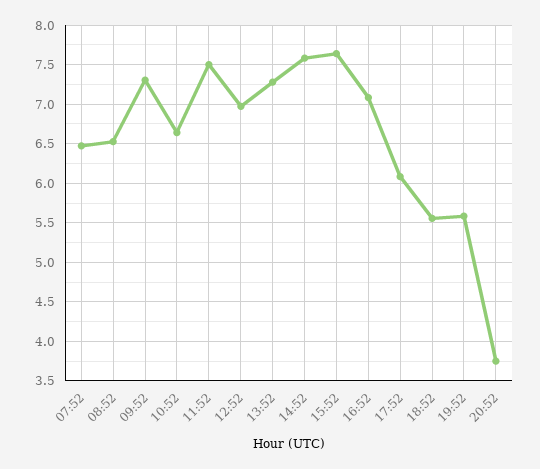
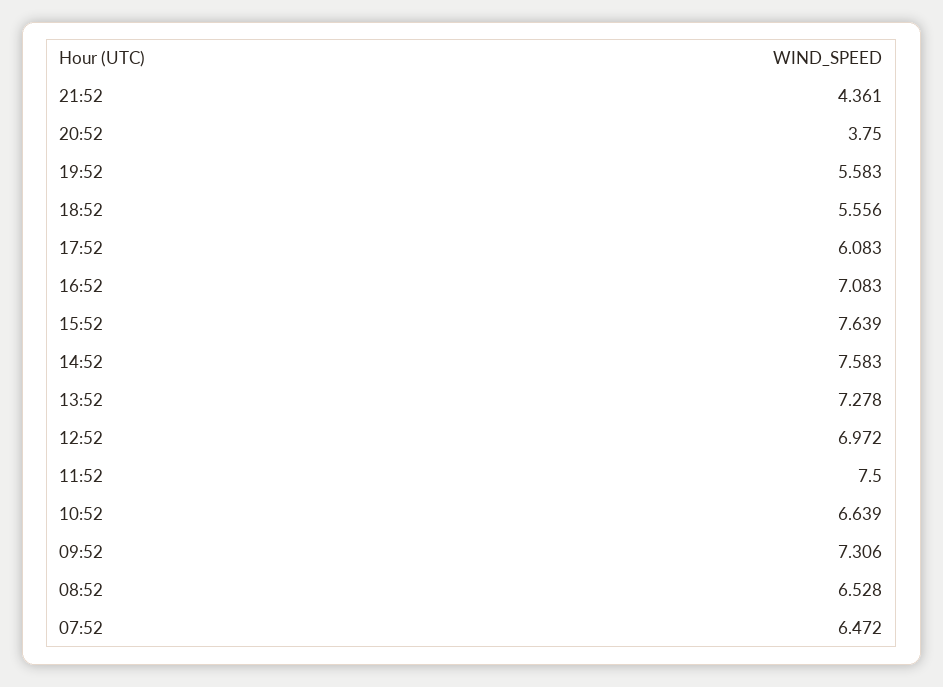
21:52: none -> 4.361

